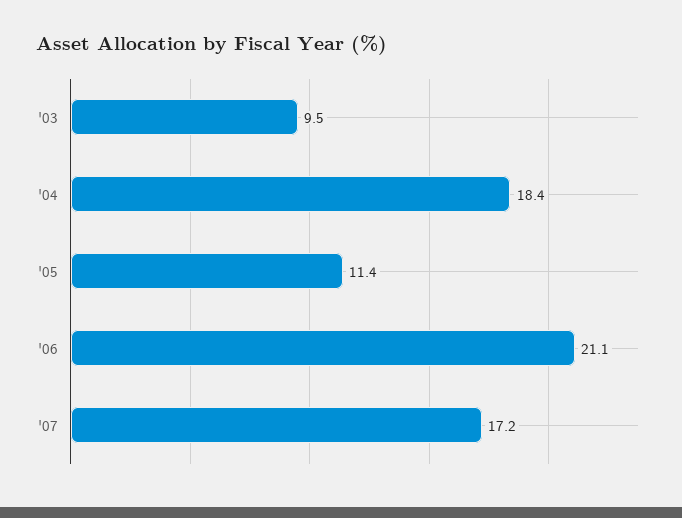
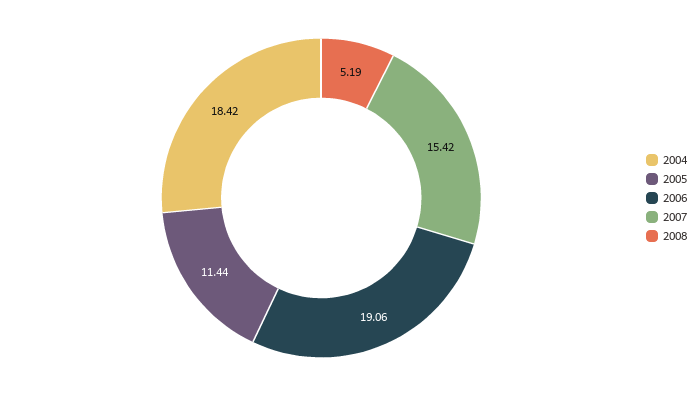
'03: 9.5 -> none
'06: 21.1 -> 19.06
'07: 17.2 -> 15.42
2008: none -> 5.19

